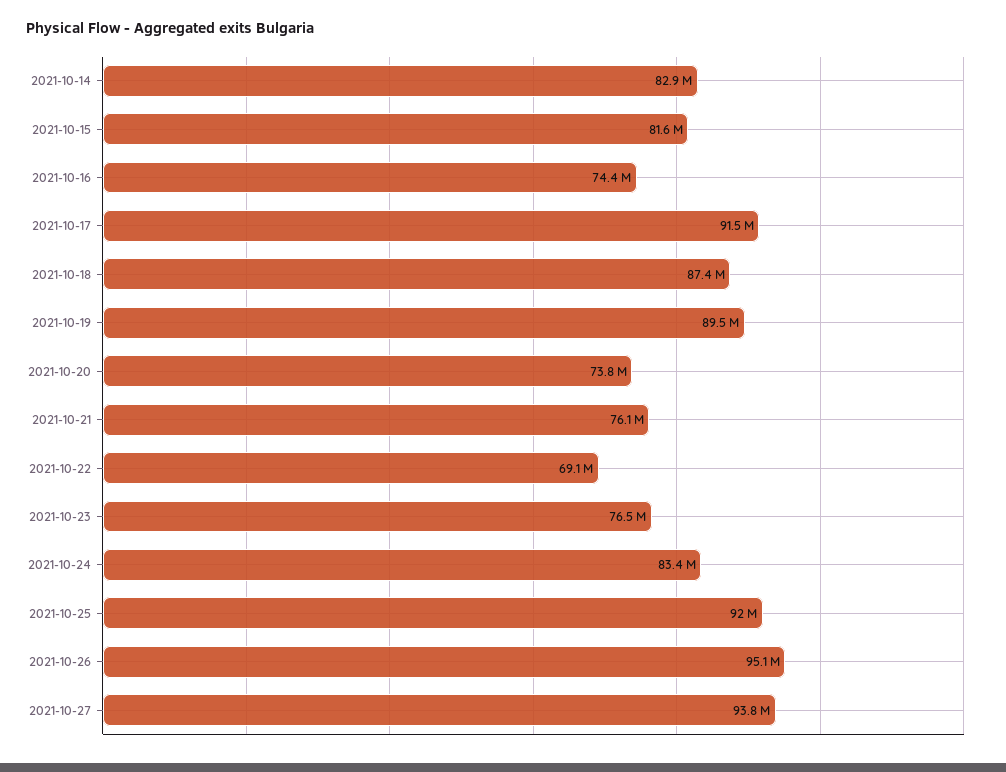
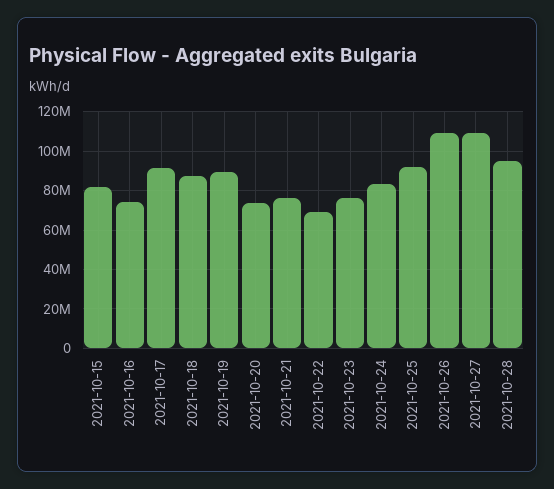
2021-10-14: 82900000 -> none
2021-10-26: 95100000 -> 110000000
2021-10-27: 93800000 -> 110000000
2021-10-28: none -> 95000000

